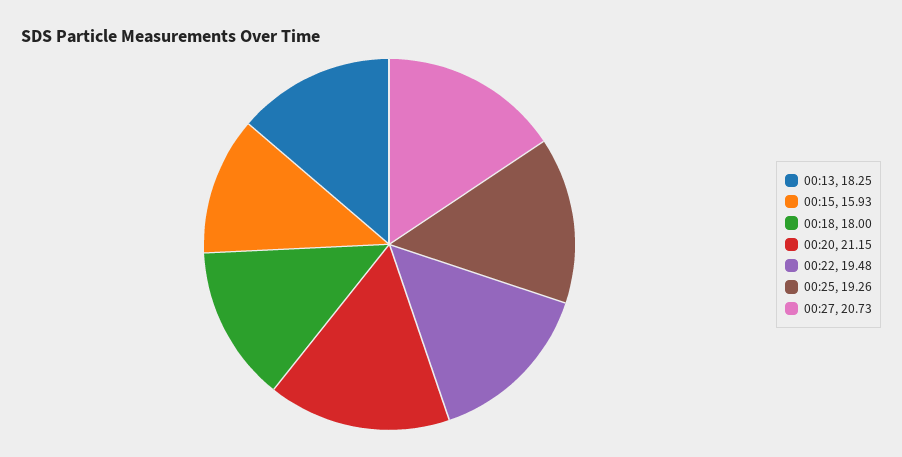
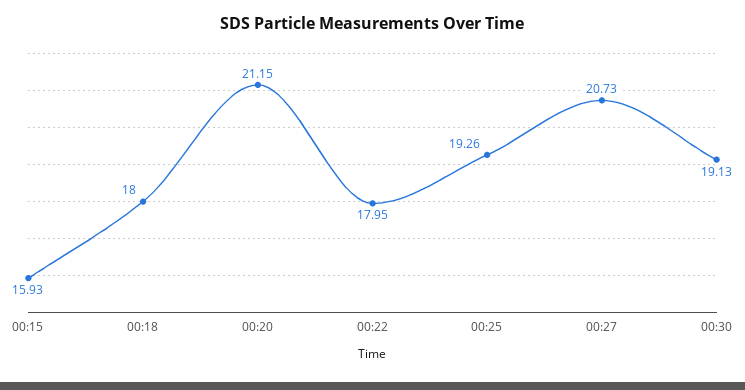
00:13: 18.25 -> none
00:22: 19.48 -> 17.95
00:30: none -> 19.13

